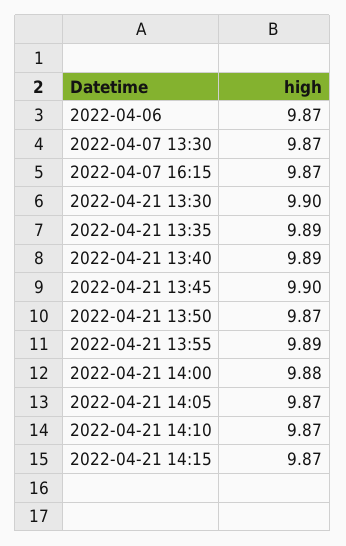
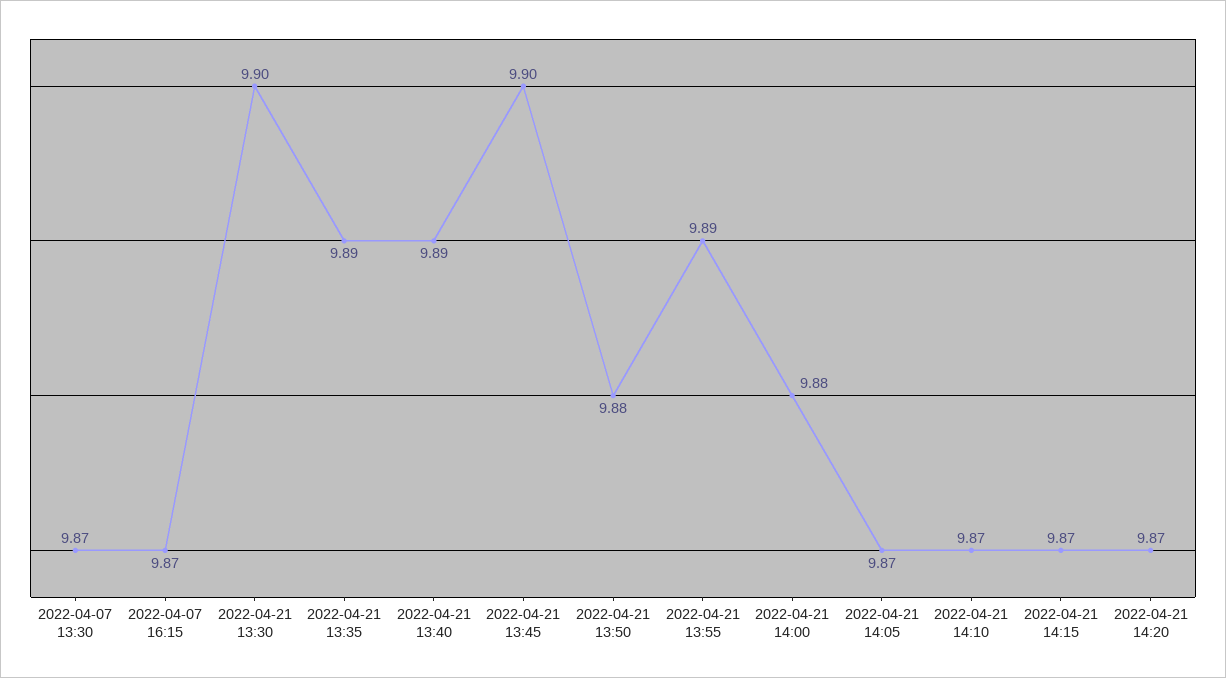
2022-04-06: 9.87 -> none
2022-04-21 13:50: 9.87 -> 9.88
2022-04-21 14:20: none -> 9.87

